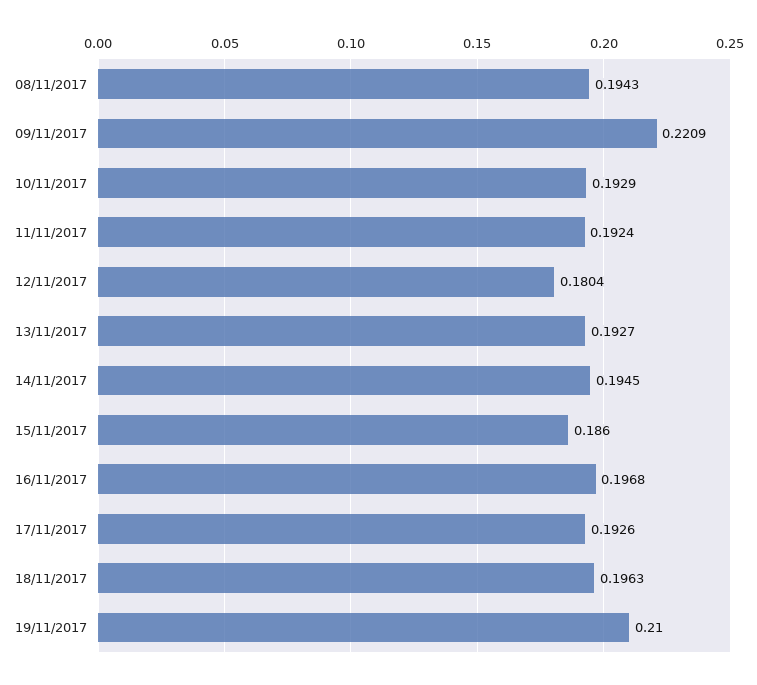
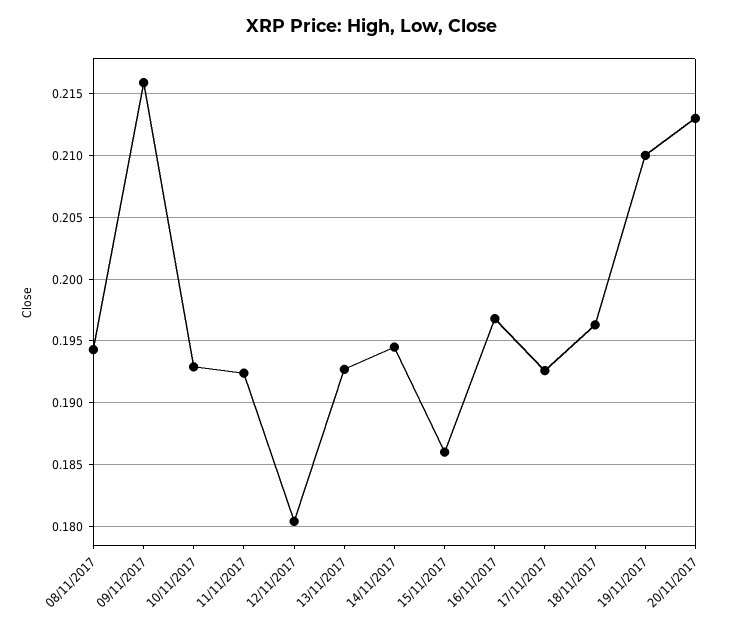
09/11/2017: 0.2209 -> 0.216
20/11/2017: none -> 0.213

